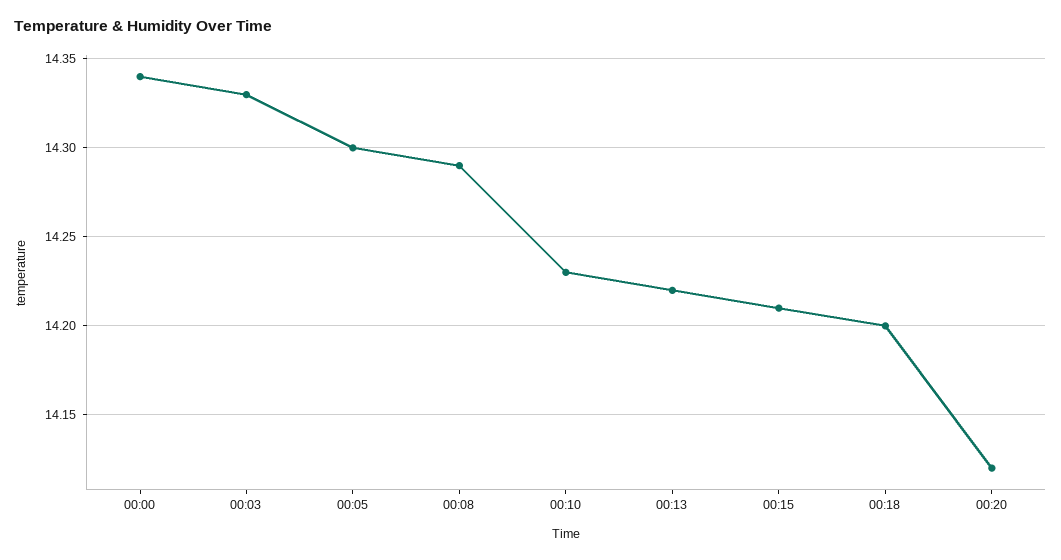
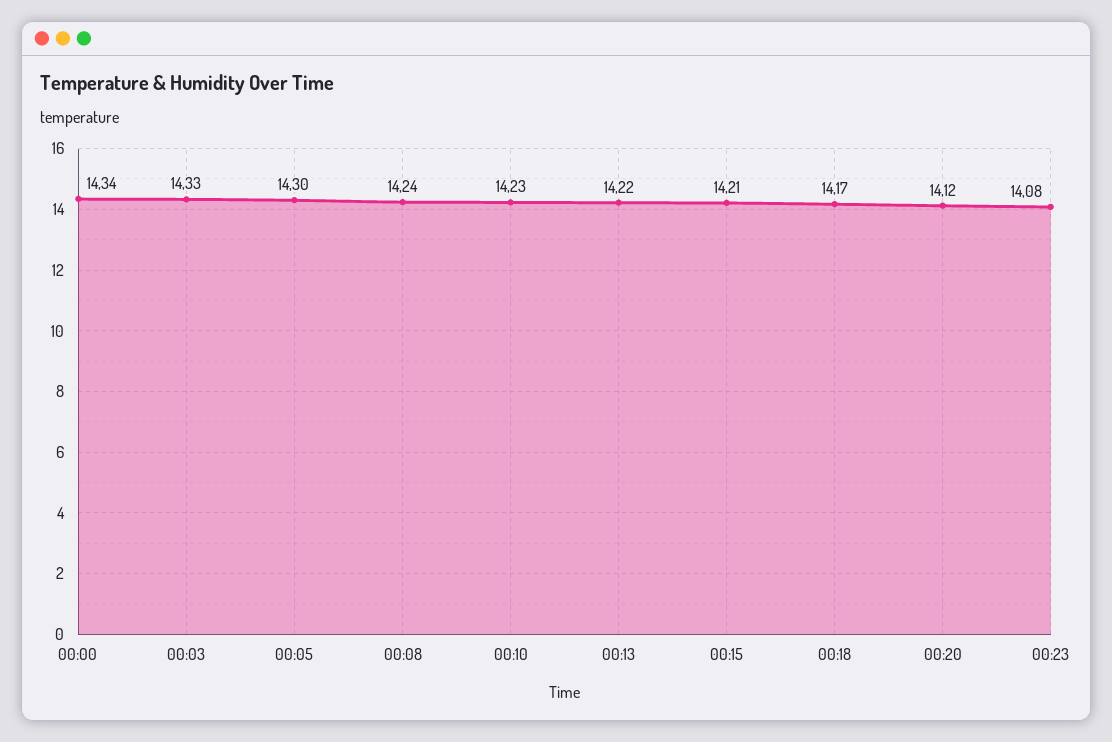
00:08: 14.29 -> 14.24
00:18: 14.2 -> 14.17
00:23: none -> 14.08

